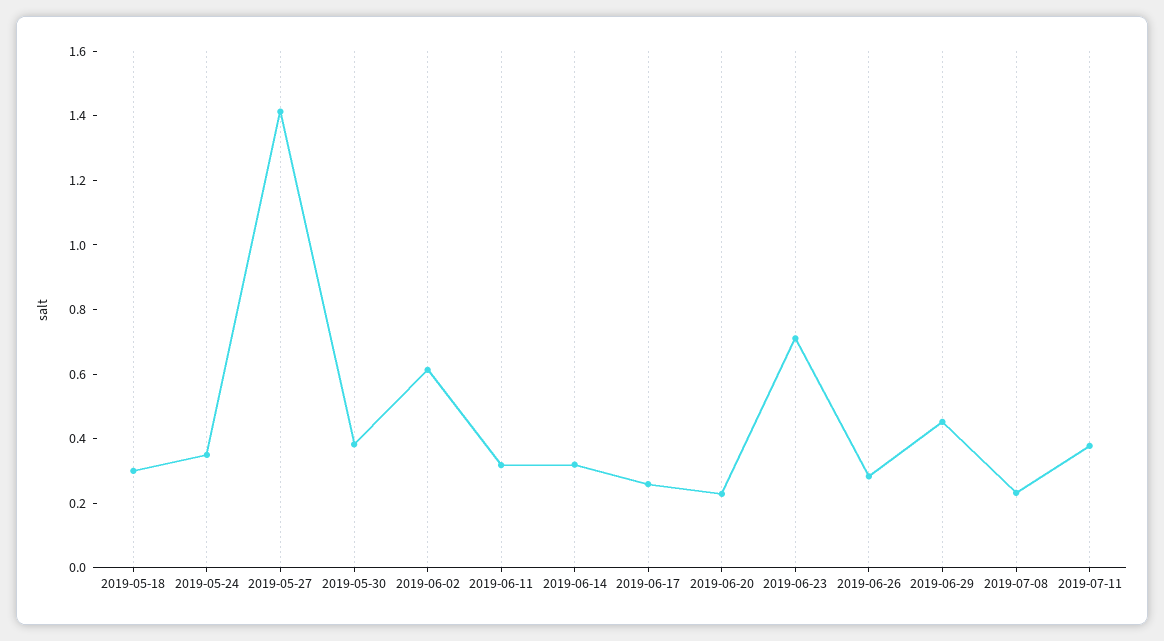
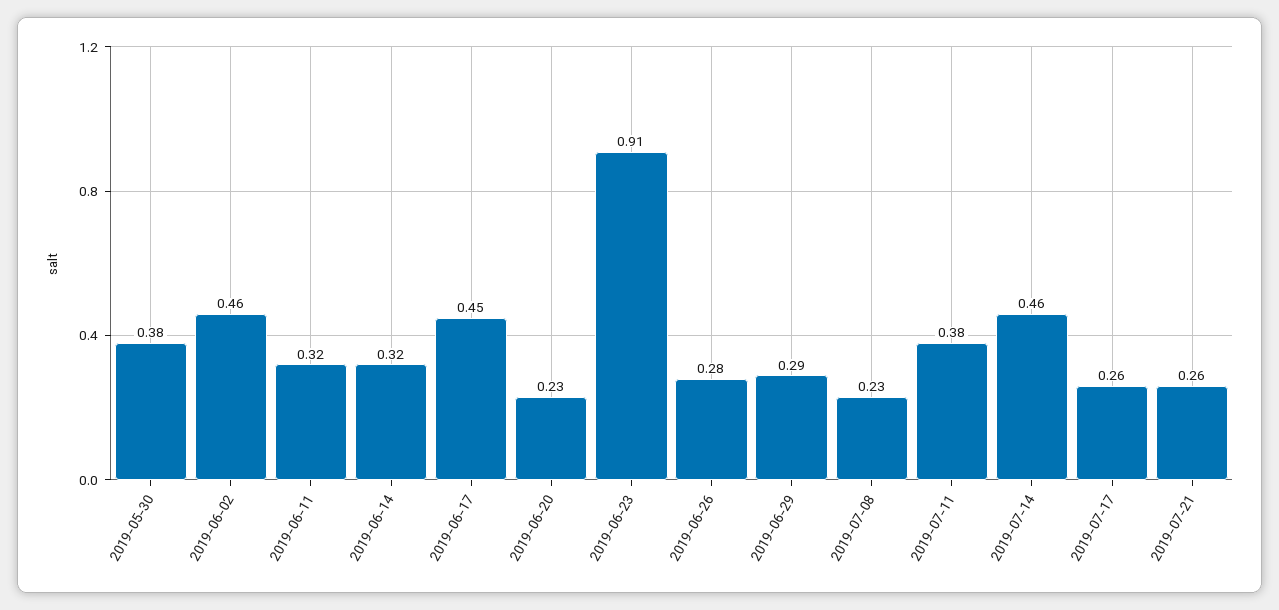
2019-05-18: 0.3 -> none
2019-05-24: 0.35 -> none
2019-05-27: 1.4 -> none
2019-06-02: 0.6 -> 0.46
2019-06-17: 0.25 -> 0.45
2019-06-23: 0.7 -> 0.91
2019-06-29: 0.45 -> 0.29
2019-07-14: none -> 0.46
2019-07-17: none -> 0.26
2019-07-21: none -> 0.26

